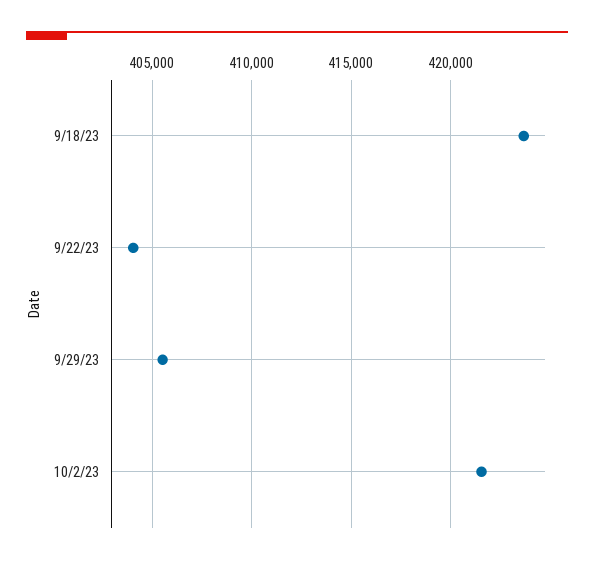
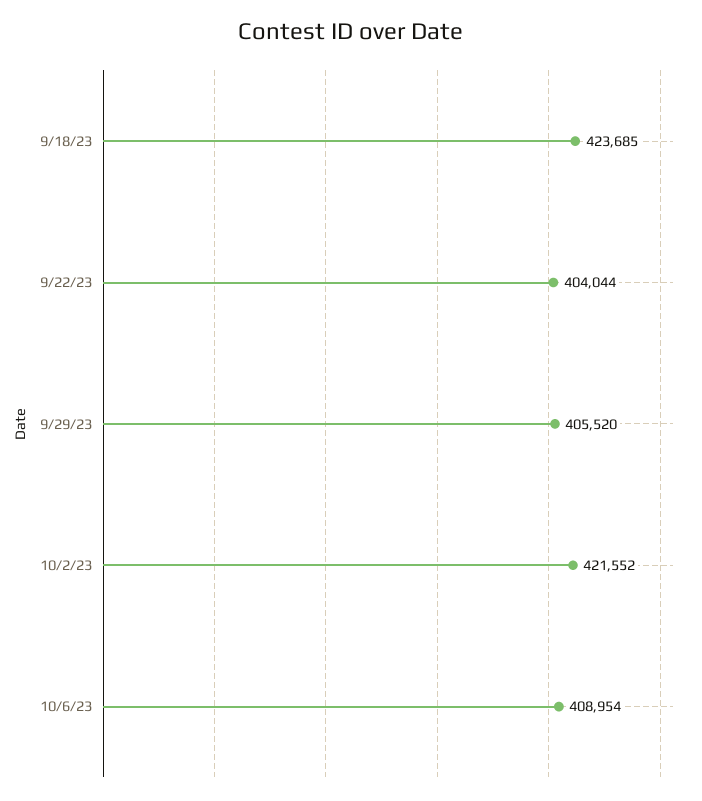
10/6/23: none -> 408954

